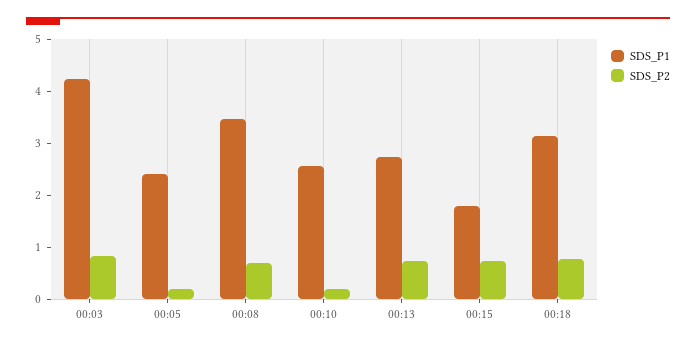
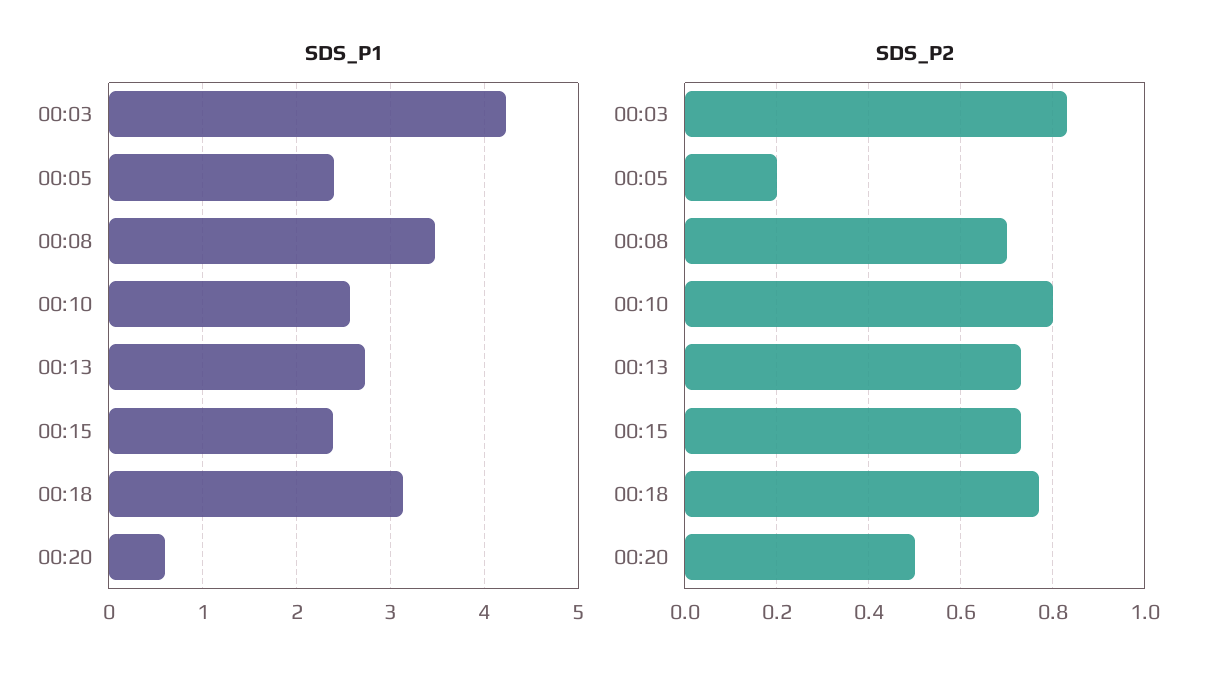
SDS_P2, 00:10: 0.2 -> 0.8
SDS_P1, 00:15: 1.8 -> 2.4
SDS_P1, 00:20: none -> 0.6
SDS_P2, 00:20: none -> 0.5

